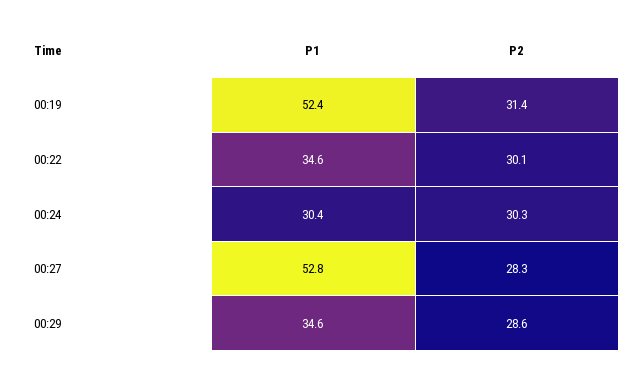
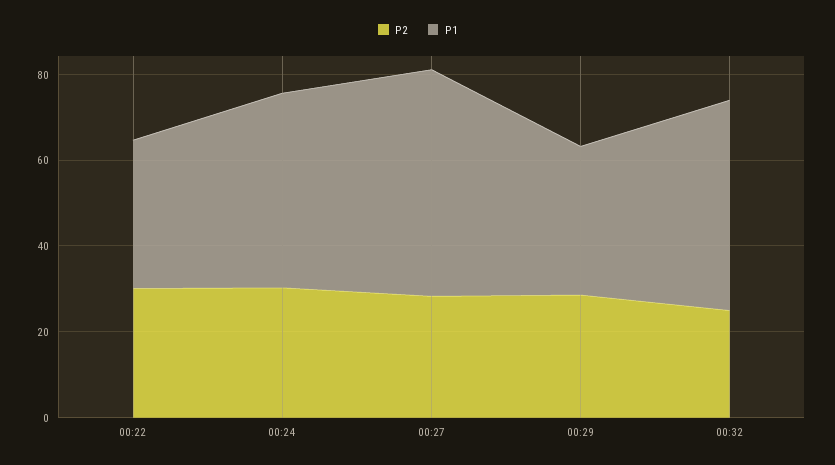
P1, 00:19: 52.4 -> none
P2, 00:19: 31.4 -> none
P1, 00:24: 30.4 -> 45
P2, 00:32: none -> 25
P1, 00:32: none -> 50

